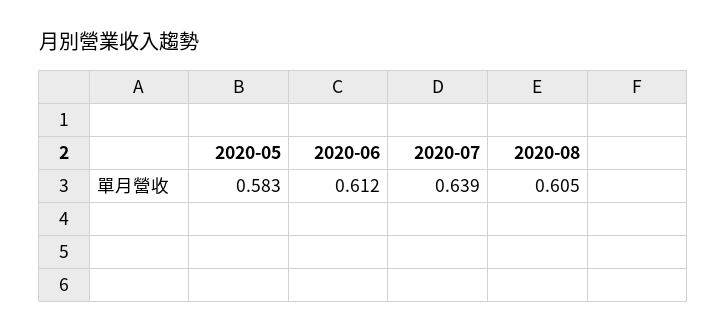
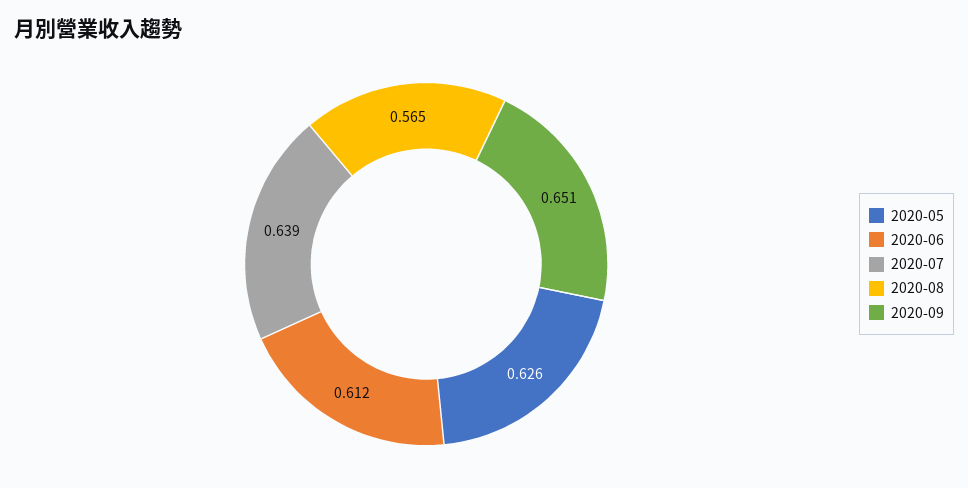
2020-05: 0.583 -> 0.626
2020-08: 0.605 -> 0.565
2020-09: none -> 0.651

